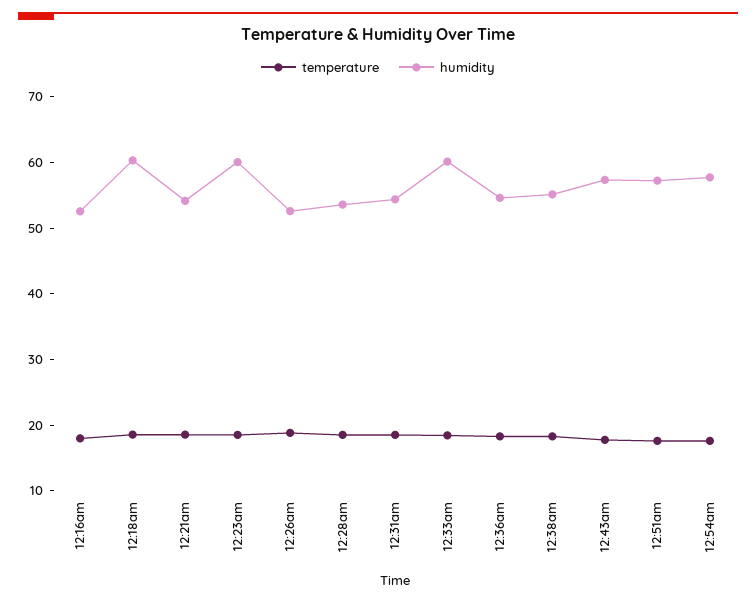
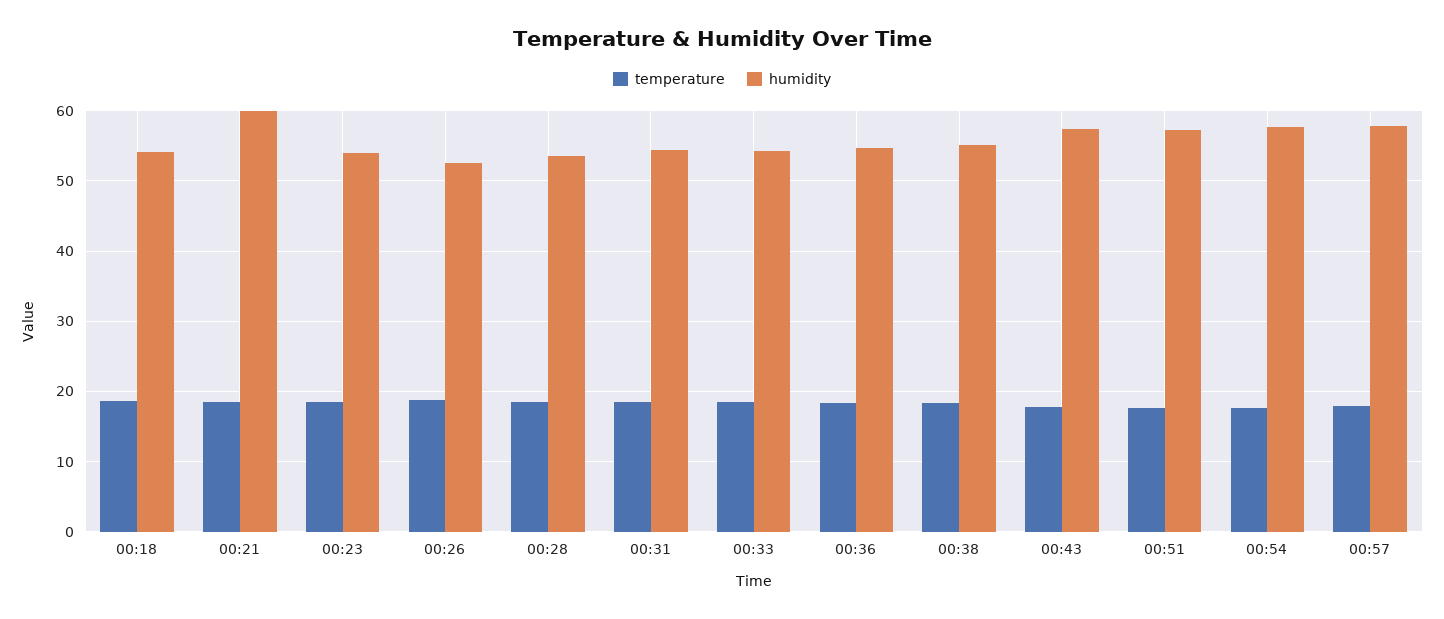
temperature, 12:16am: 18 -> none
humidity, 12:16am: 52 -> none
humidity, 12:18am: 60 -> 54
humidity, 12:21am: 54 -> 60
humidity, 12:23am: 60 -> 54
humidity, 12:33am: 60 -> 54
temperature, 00:57: none -> 18
humidity, 00:57: none -> 58

